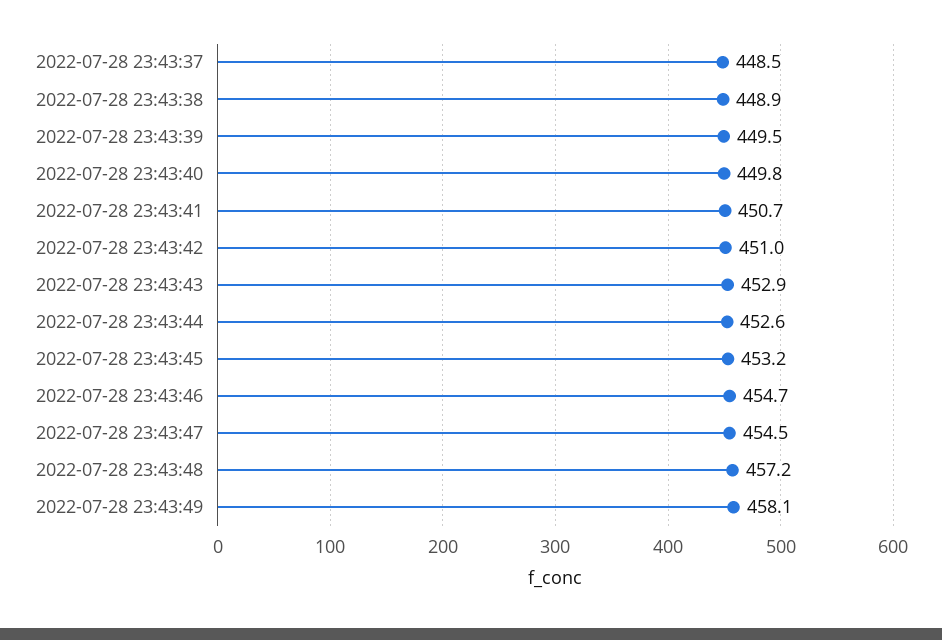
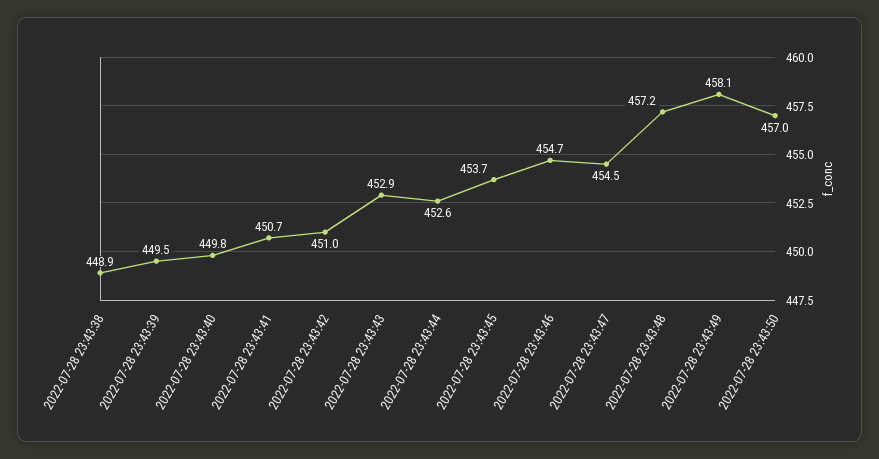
2022-07-28 23:43:37: 448.5 -> none
2022-07-28 23:43:45: 453.2 -> 453.7
2022-07-28 23:43:50: none -> 457

